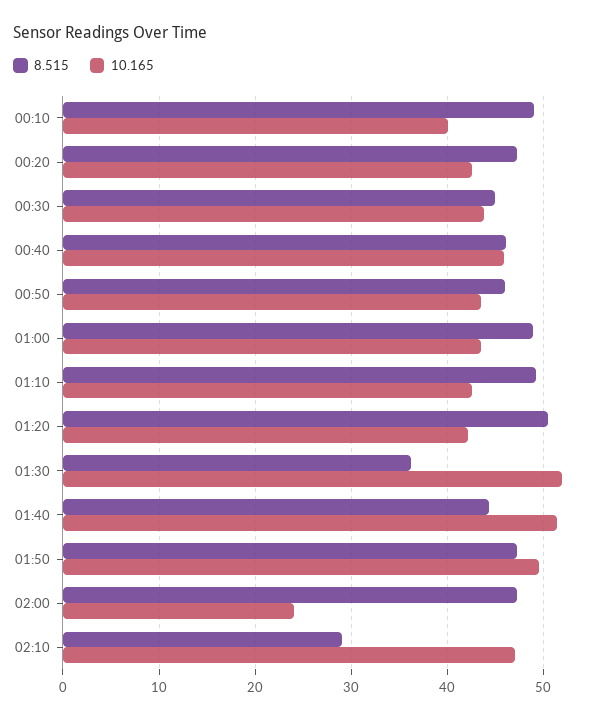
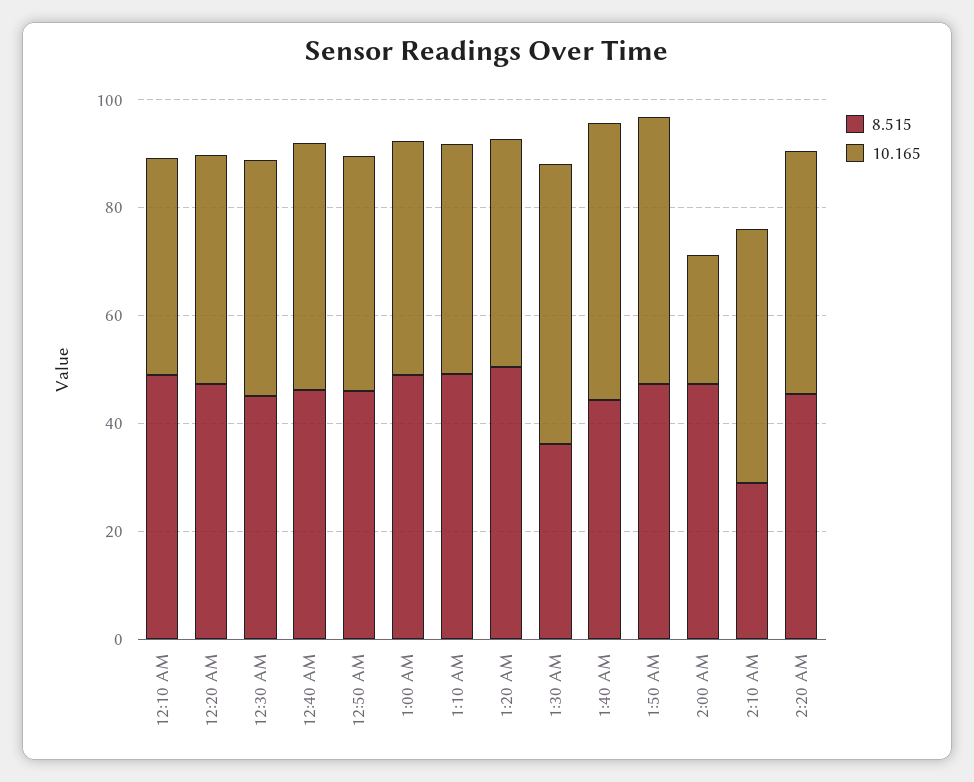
8.515, 2:20 AM: none -> 45
10.165, 2:20 AM: none -> 45

